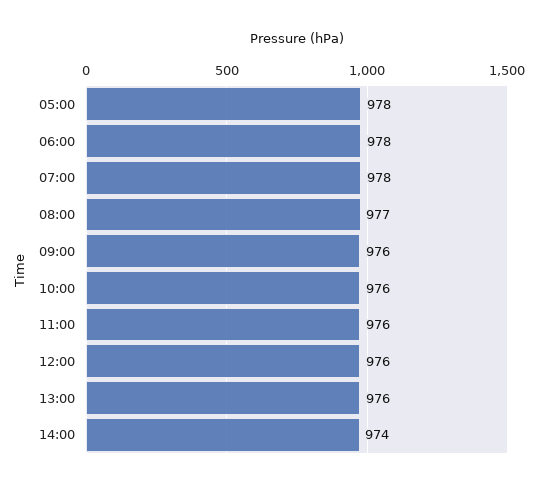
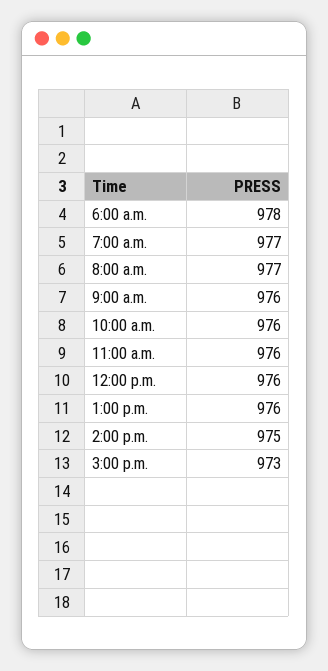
05:00: 978 -> none
07:00: 978 -> 977
14:00: 974 -> 975
3:00 p.m.: none -> 973

